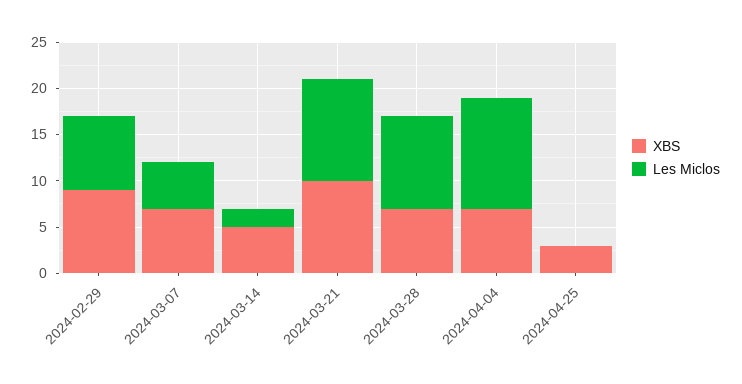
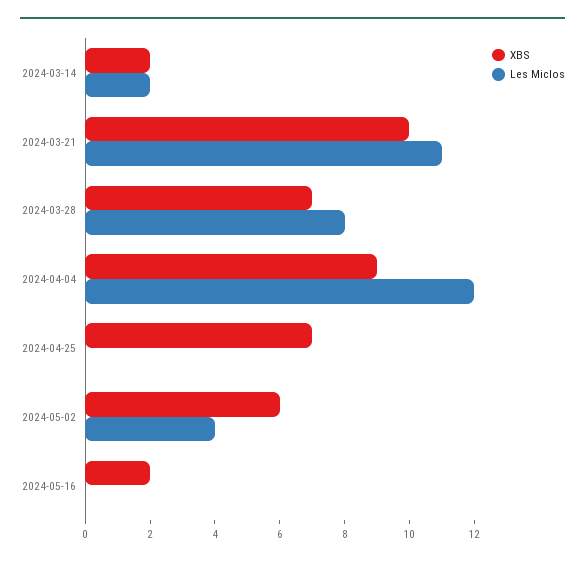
XBS, 2024-02-29: 9 -> none
Les Miclos, 2024-02-29: 8 -> none
XBS, 2024-03-07: 7 -> none
Les Miclos, 2024-03-07: 5 -> none
XBS, 2024-03-14: 5 -> 2
Les Miclos, 2024-03-28: 10 -> 8
XBS, 2024-04-04: 7 -> 9
XBS, 2024-04-25: 3 -> 7
XBS, 2024-05-02: none -> 6
Les Miclos, 2024-05-02: none -> 4
XBS, 2024-05-16: none -> 2
Les Miclos, 2024-05-16: none -> 0

